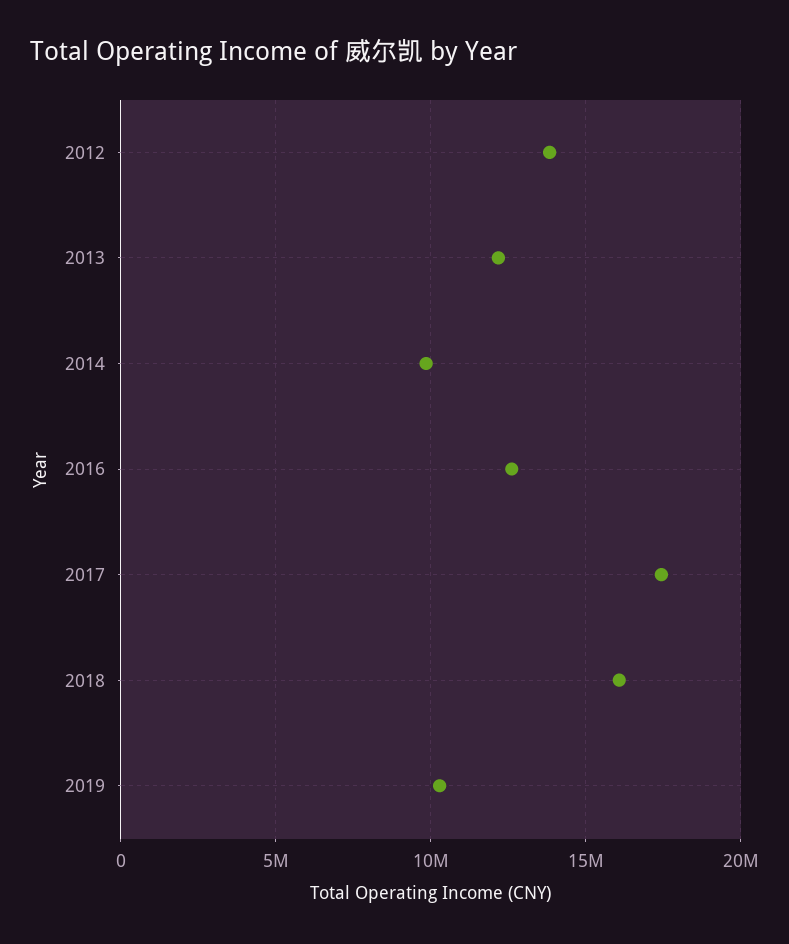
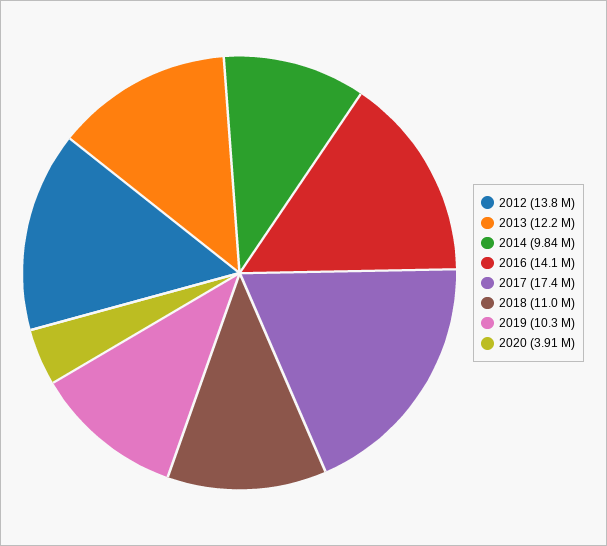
2016: 12500000 -> 14100000
2018: 16000000 -> 11000000
2020: none -> 3910000

